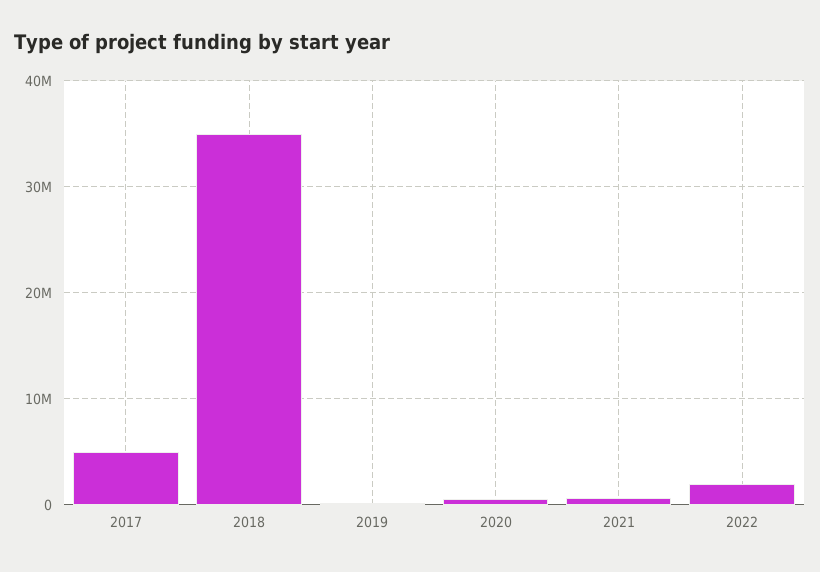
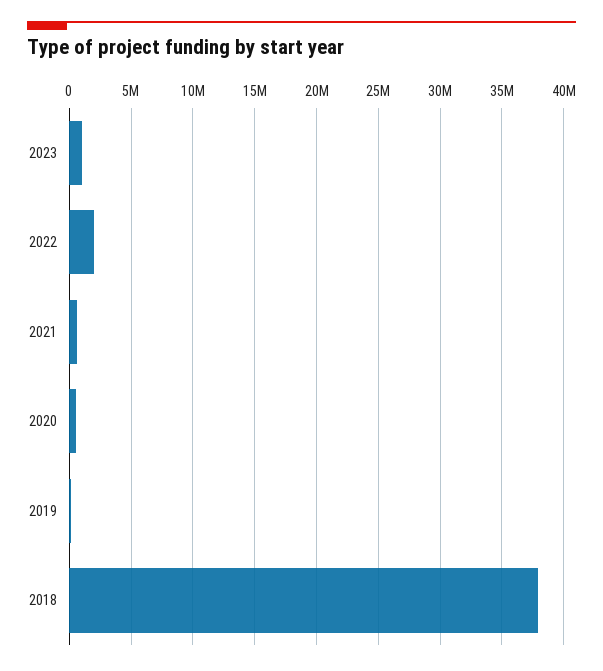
2017: 5000000 -> none
2018: 35000000 -> 38000000
2023: none -> 1000000

